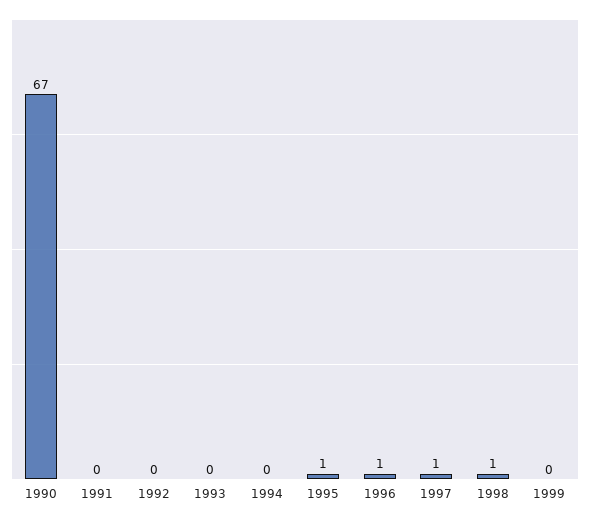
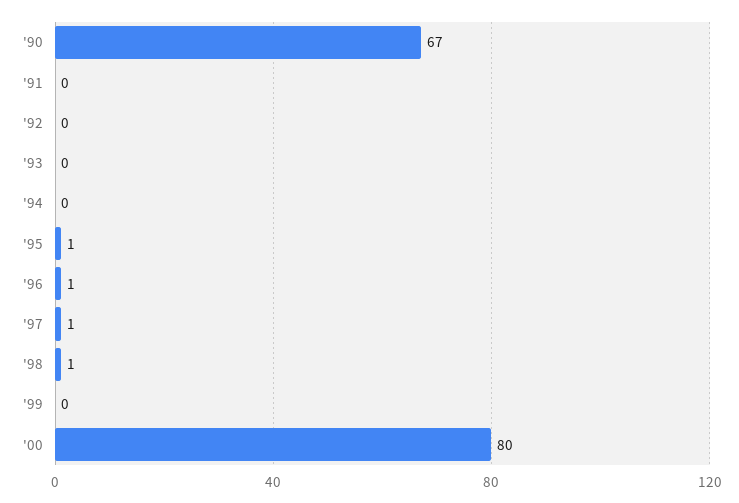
'00: none -> 80

